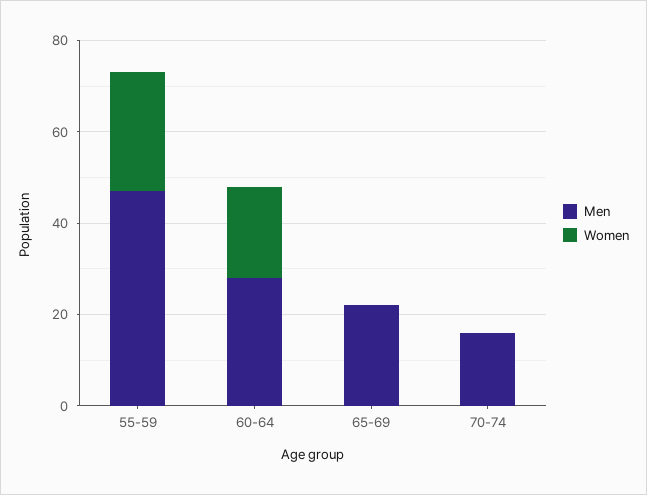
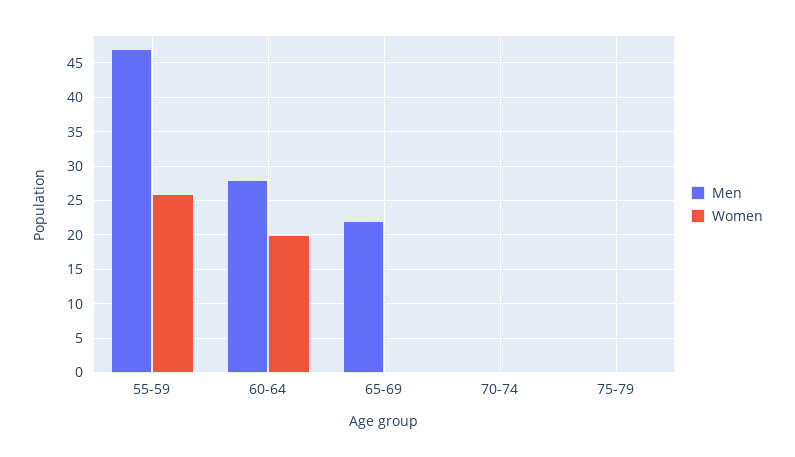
Men, 70-74: 15 -> 0
Men, 75-79: none -> 0
Women, 75-79: none -> 0

